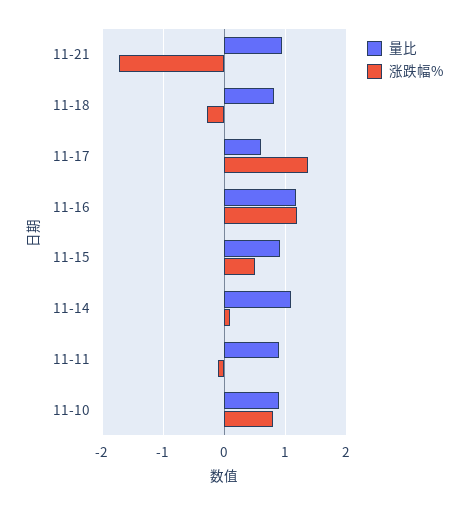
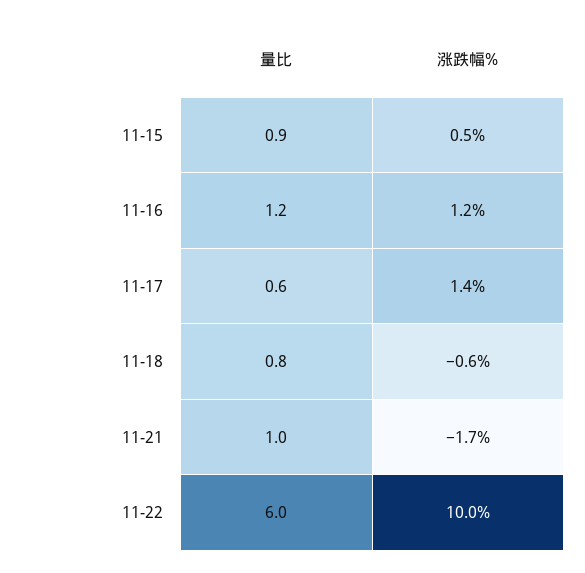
涨跌幅%, 11-18: -0.3 -> -0.6
量比, 11-14: 1.1 -> none
涨跌幅%, 11-14: 0.1 -> none
量比, 11-11: 0.9 -> none
涨跌幅%, 11-11: -0.1 -> none
量比, 11-10: 0.9 -> none
涨跌幅%, 11-10: 0.8 -> none
量比, 11-22: none -> 6
涨跌幅%, 11-22: none -> 10

